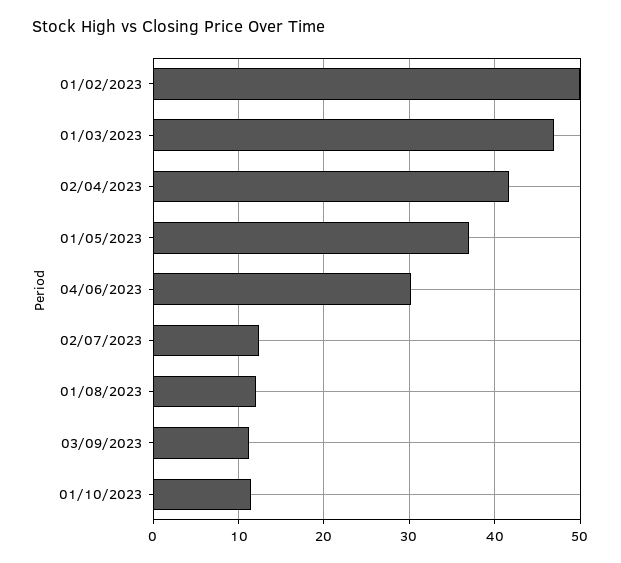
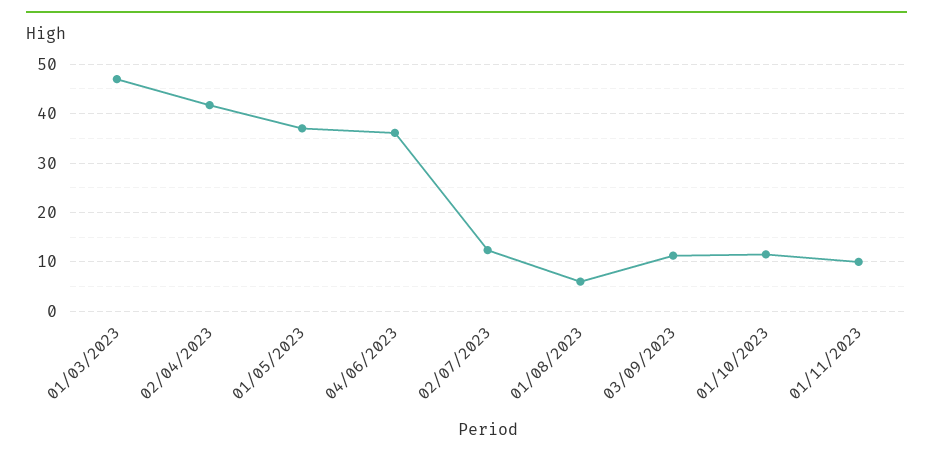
01/02/2023: 50 -> none
04/06/2023: 30 -> 36
01/08/2023: 12 -> 6
01/11/2023: none -> 10

